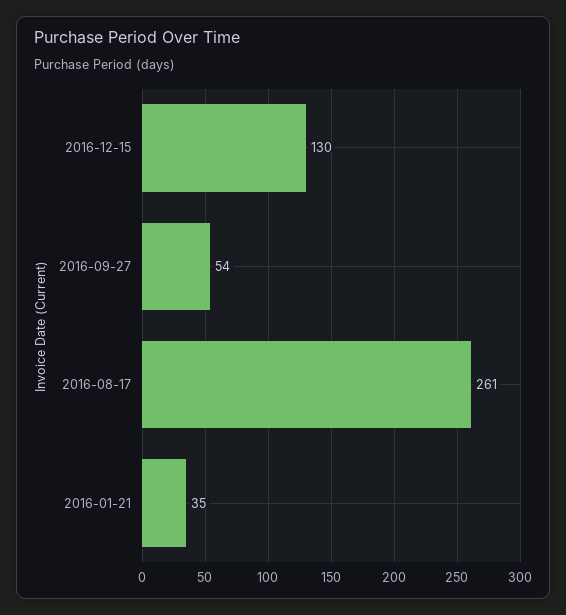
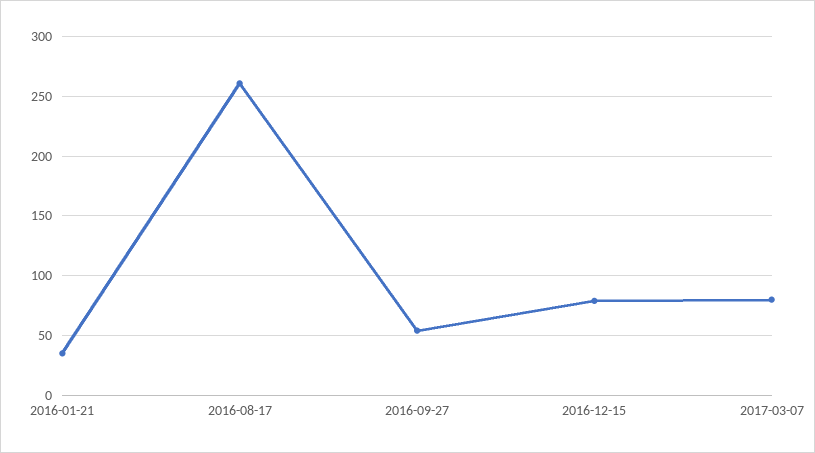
2016-12-15: 130 -> 80
2017-03-07: none -> 80

